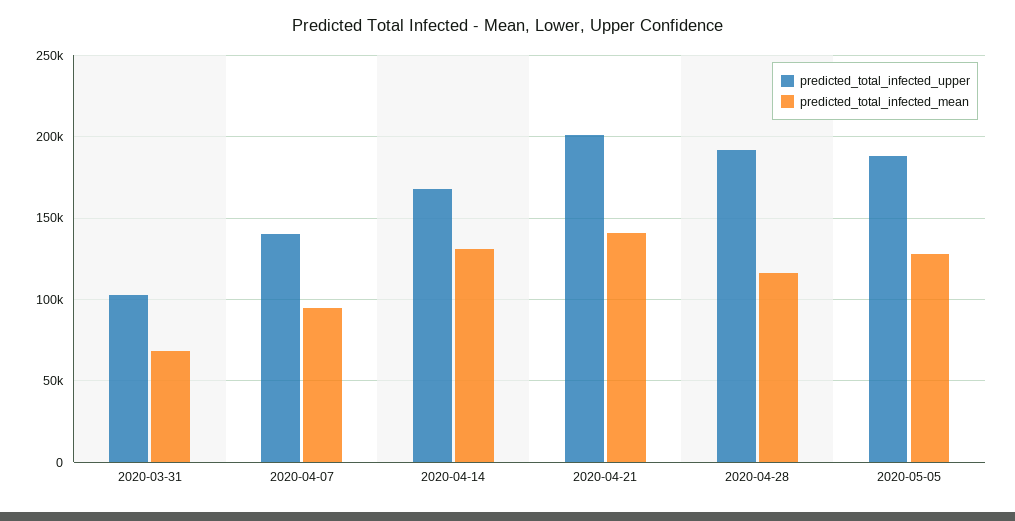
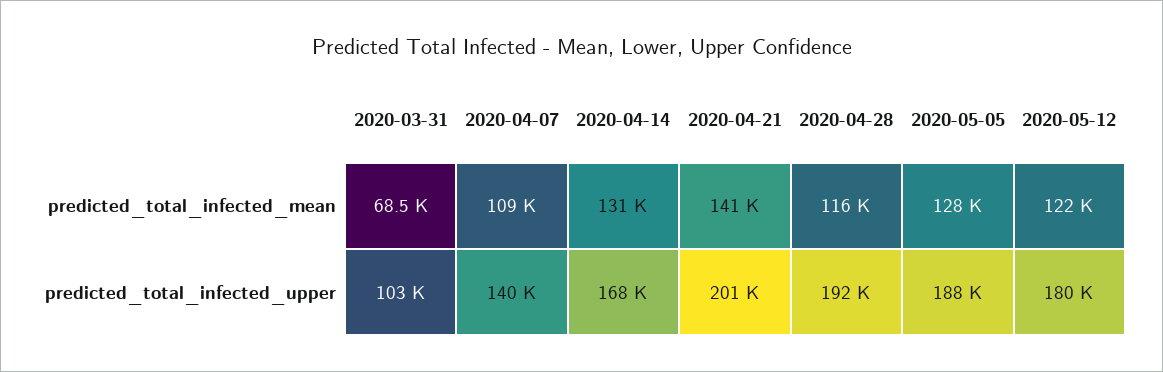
predicted_total_infected_mean, 2020-04-07: 95000 -> 109000
predicted_total_infected_mean, 2020-05-12: none -> 122000
predicted_total_infected_upper, 2020-05-12: none -> 180000

